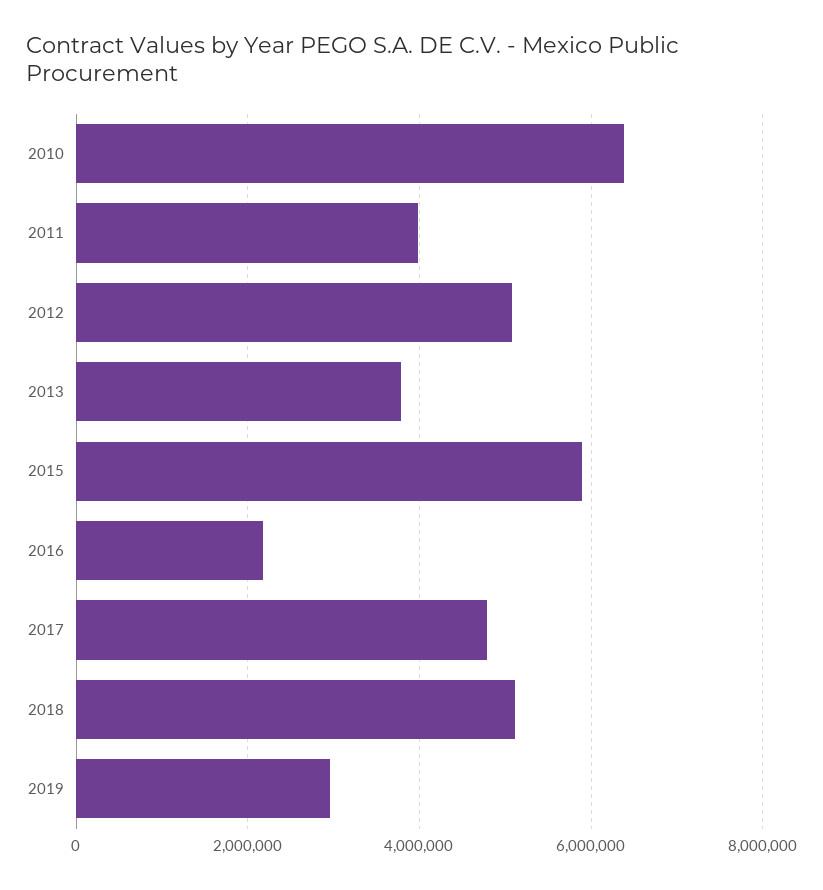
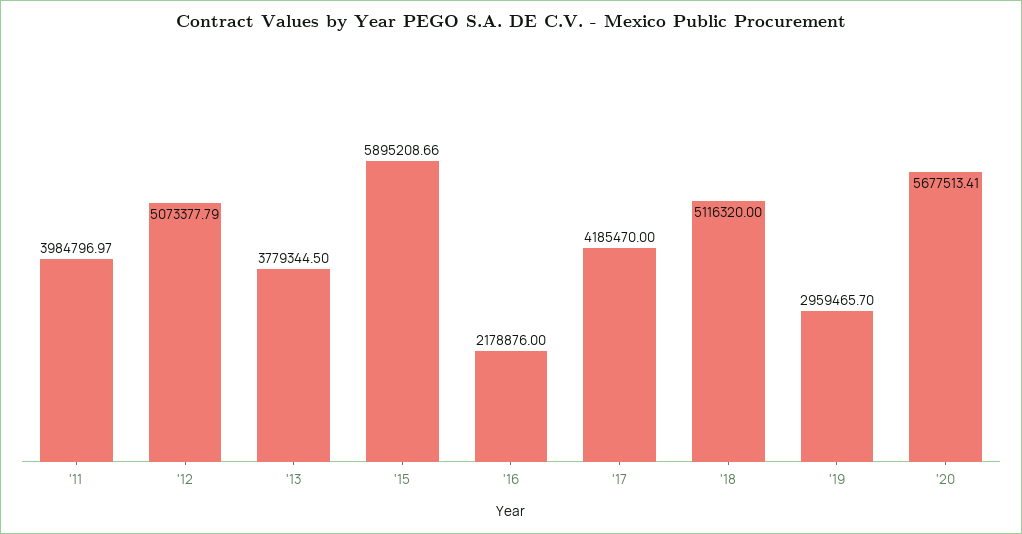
2010: 6400000 -> none
2017: 4800000 -> 4185470
'20: none -> 5677513.41

